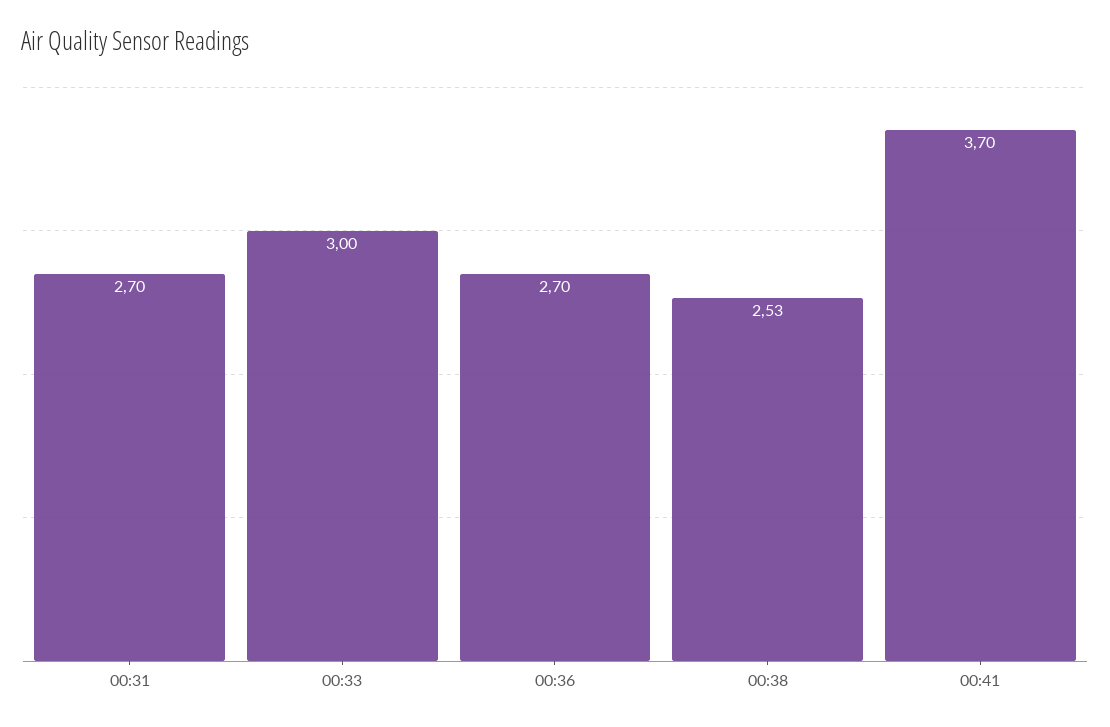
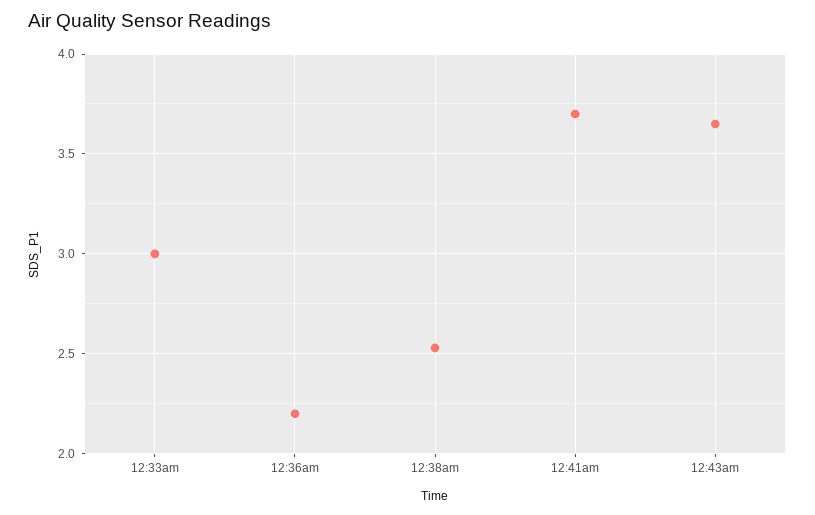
00:31: 2.7 -> none
00:36: 2.7 -> 2.2
12:43am: none -> 3.65

